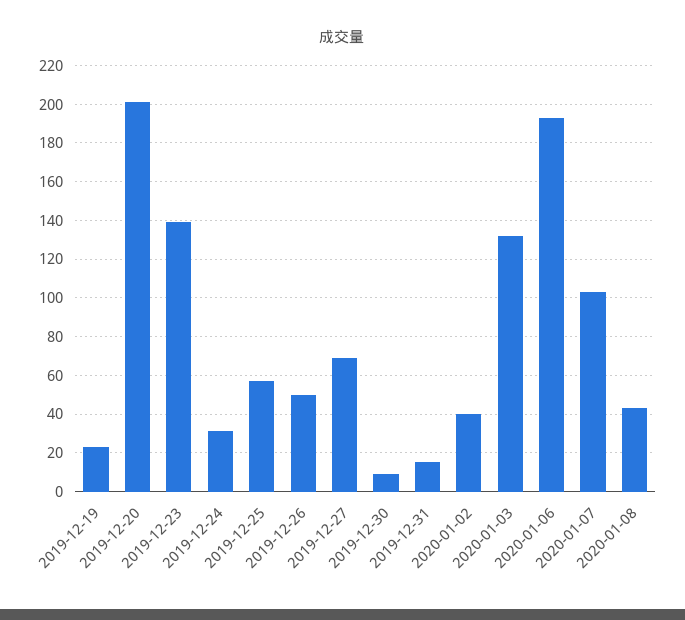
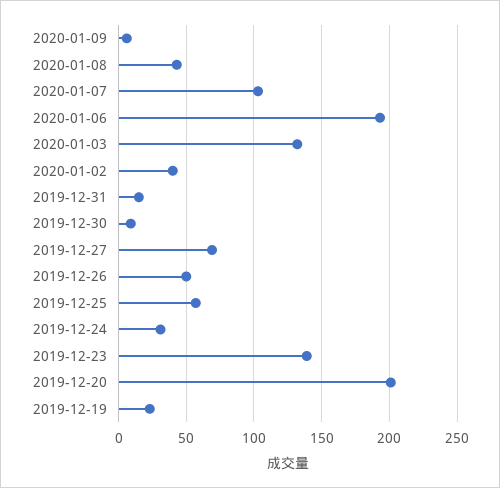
2020-01-09: none -> 5

